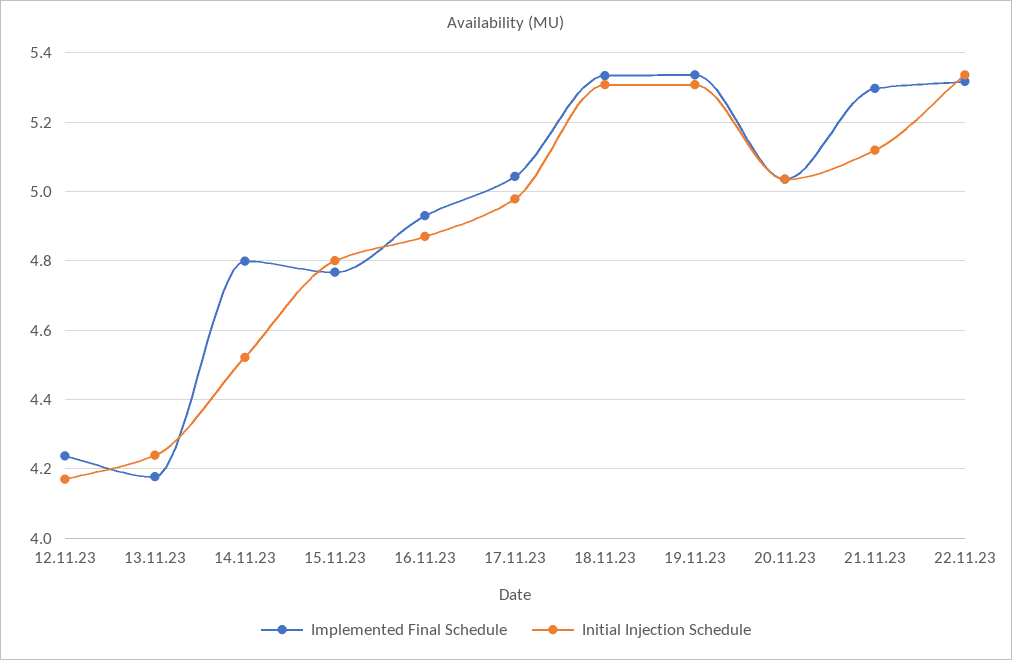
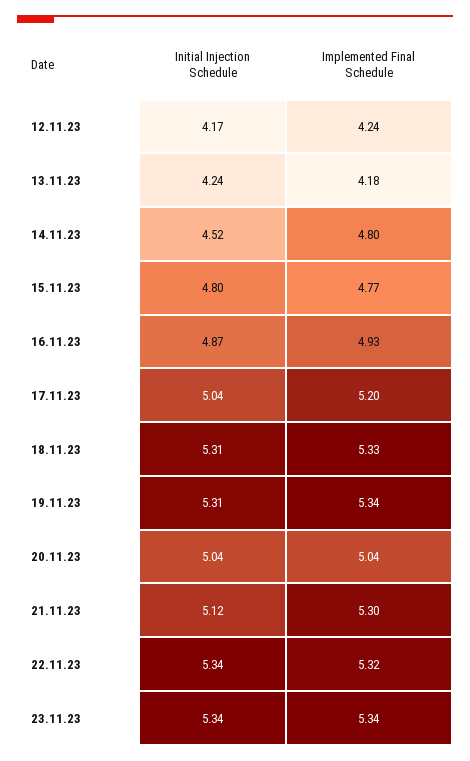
Implemented Final Schedule, 17.11.23: 5.04 -> 5.2
Initial Injection Schedule, 17.11.23: 4.98 -> 5.04
Initial Injection Schedule, 23.11.23: none -> 5.34
Implemented Final Schedule, 23.11.23: none -> 5.34

